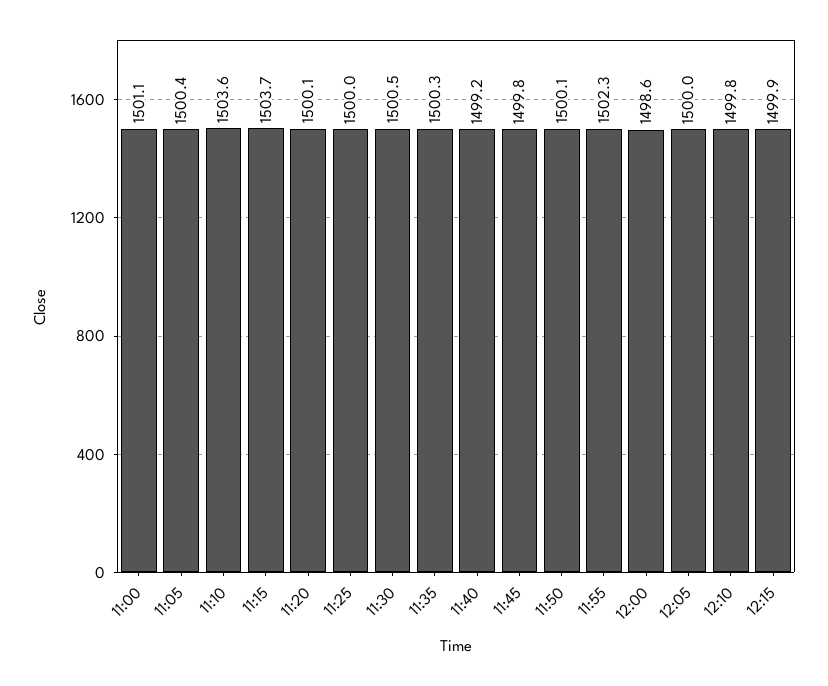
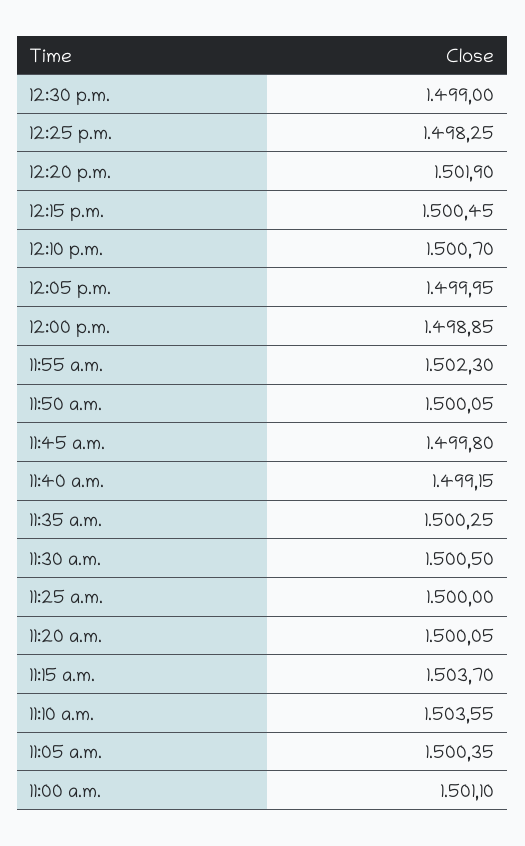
12:00: 1498.6 -> 1498.85
12:10: 1499.8 -> 1500.7
12:15: 1499.9 -> 1500.45
12:30 p.m.: none -> 1499
12:25 p.m.: none -> 1498.25
12:20 p.m.: none -> 1501.9

